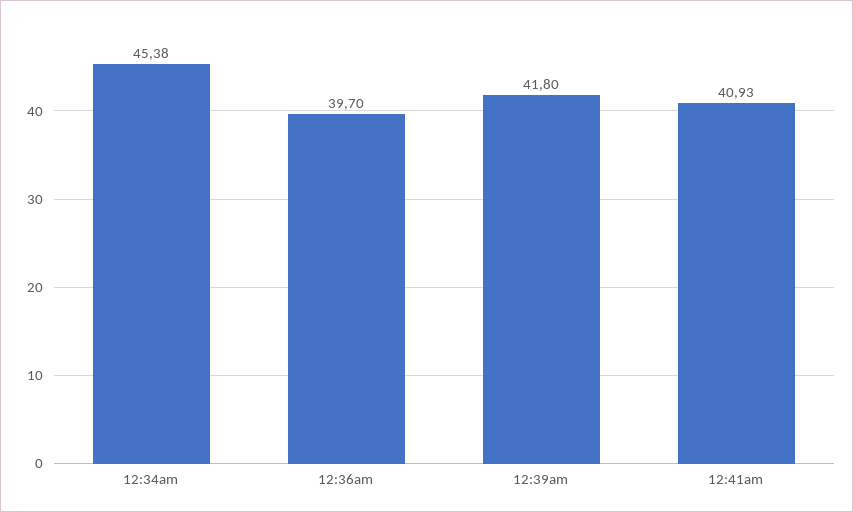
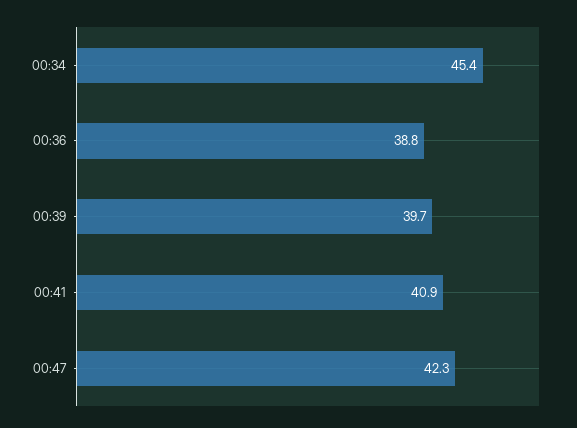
12:36am: 39.7 -> 38.8
12:39am: 41.8 -> 39.7
00:47: none -> 42.3

